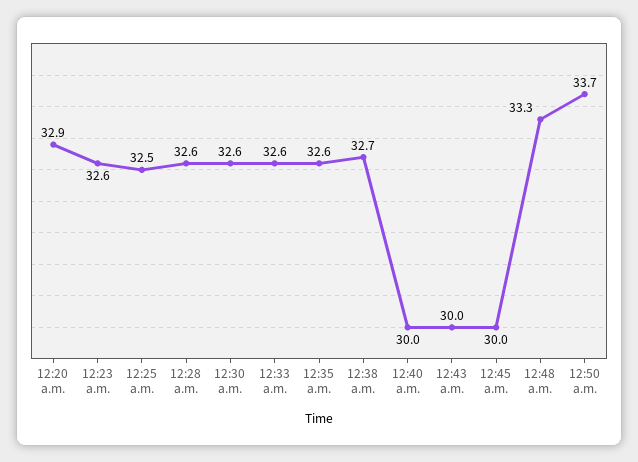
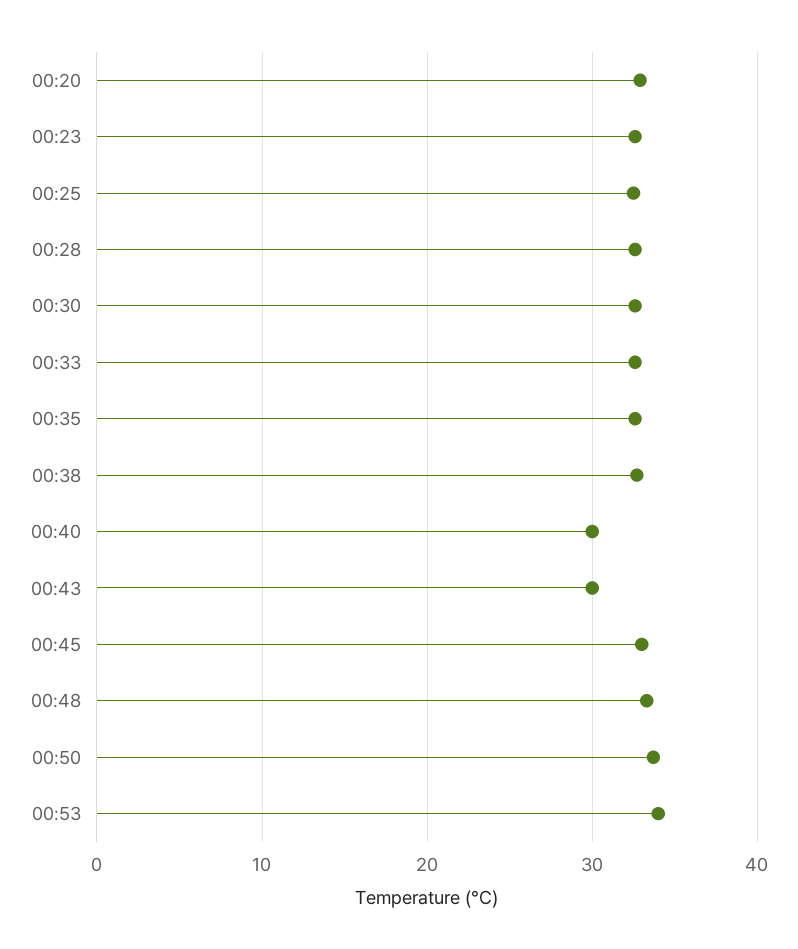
12:45 a.m.: 30 -> 33
00:53: none -> 34

